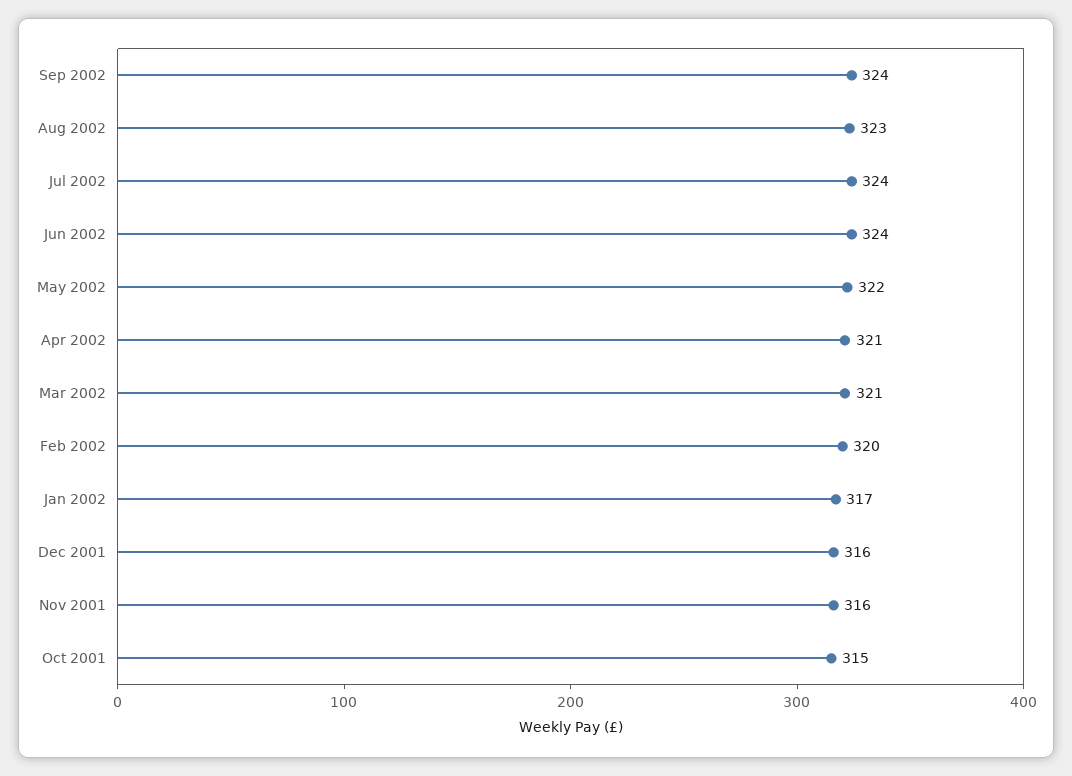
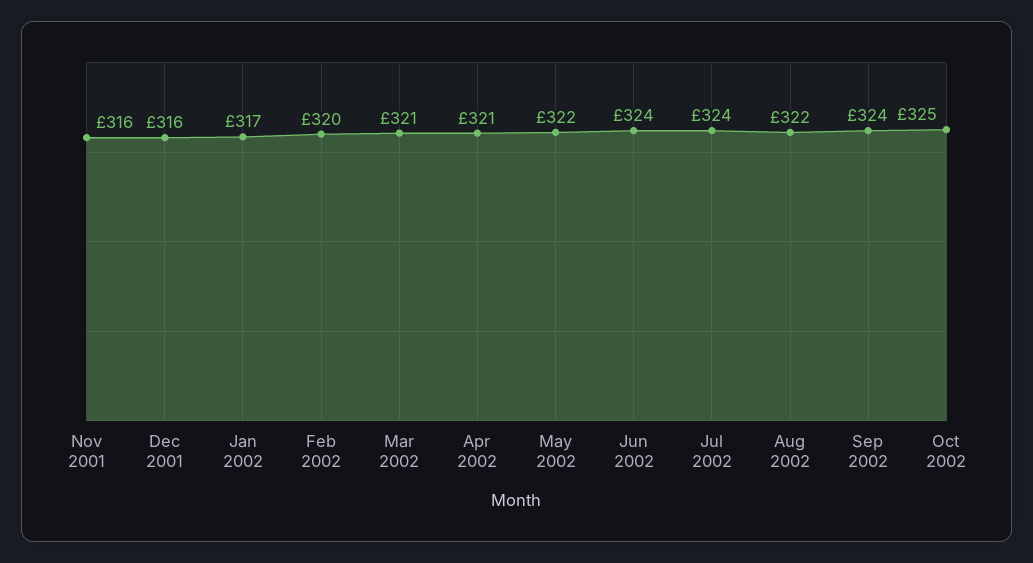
Aug 2002: 323 -> 322
Oct 2001: 315 -> none
Oct 2002: none -> 325

